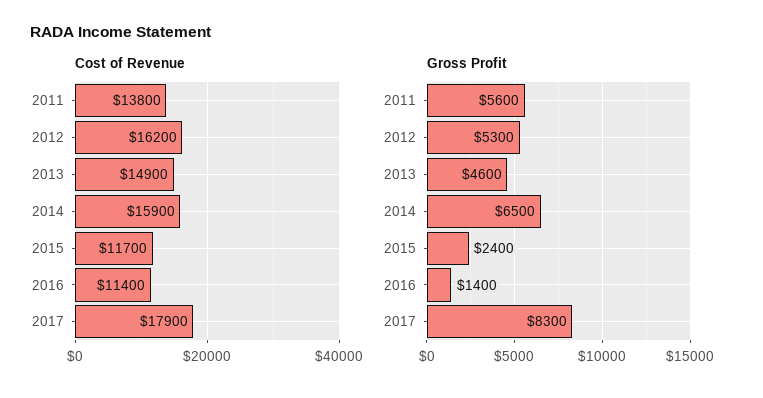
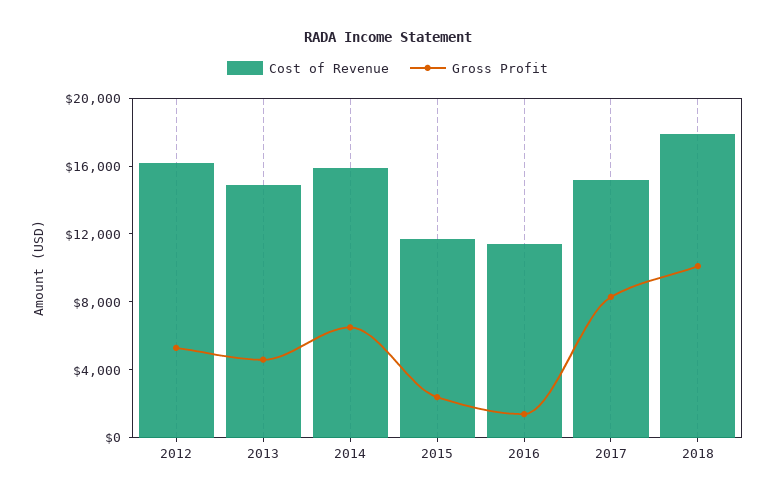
Cost of Revenue, 2011: 13800 -> none
Cost of Revenue, 2017: 17900 -> 15000
Gross Profit, 2011: 5600 -> none
Cost of Revenue, 2018: none -> 18000
Gross Profit, 2018: none -> 10000

